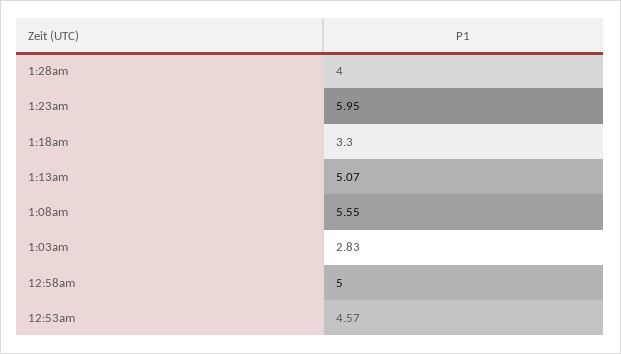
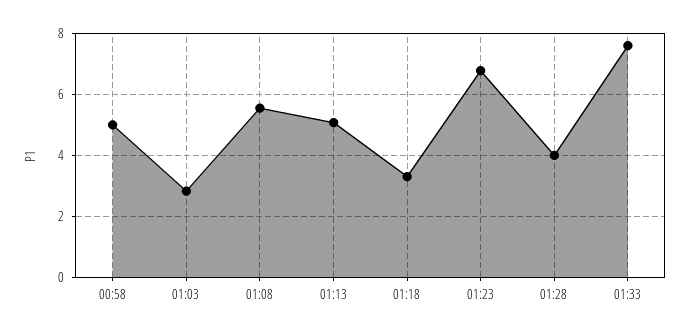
1:23am: 5.95 -> 6.8
12:53am: 4.57 -> none
01:33: none -> 7.6

